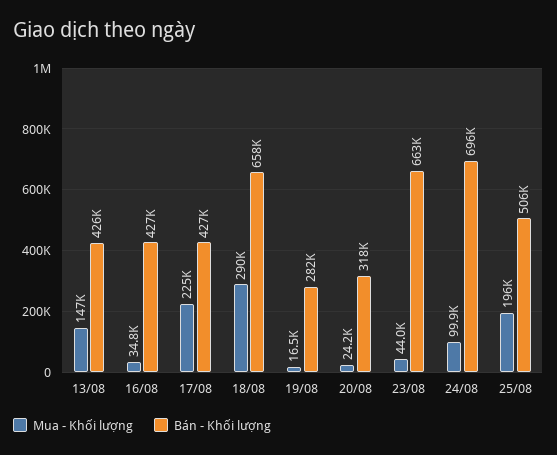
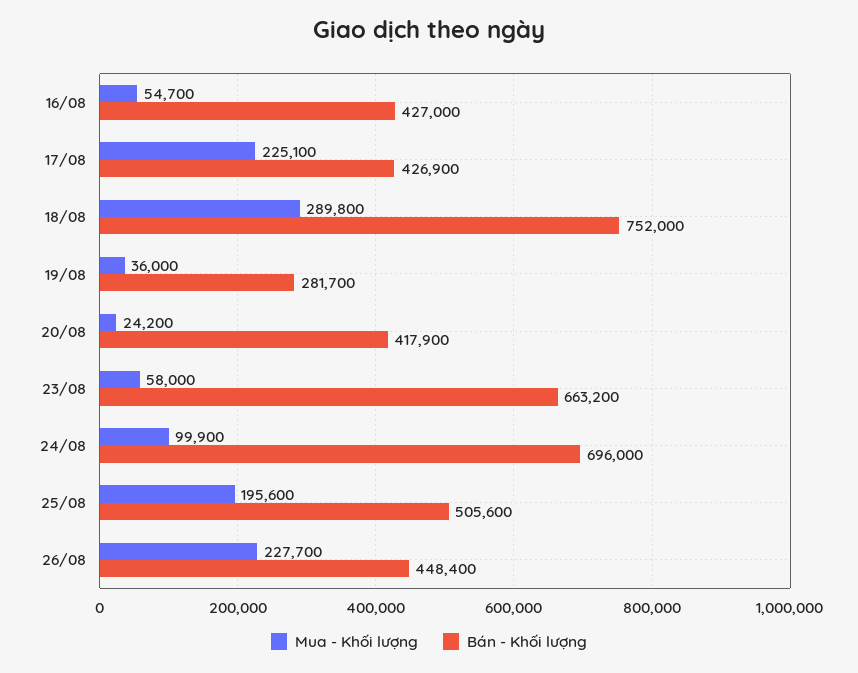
Mua - Khối lượng, 13/08: 147000 -> none
Bán - Khối lượng, 13/08: 426000 -> none
Mua - Khối lượng, 16/08: 34800 -> 54700
Bán - Khối lượng, 18/08: 658000 -> 752000
Mua - Khối lượng, 19/08: 16500 -> 36000
Bán - Khối lượng, 20/08: 318000 -> 417900
Mua - Khối lượng, 23/08: 44000 -> 58000
Mua - Khối lượng, 26/08: none -> 227700
Bán - Khối lượng, 26/08: none -> 448400

